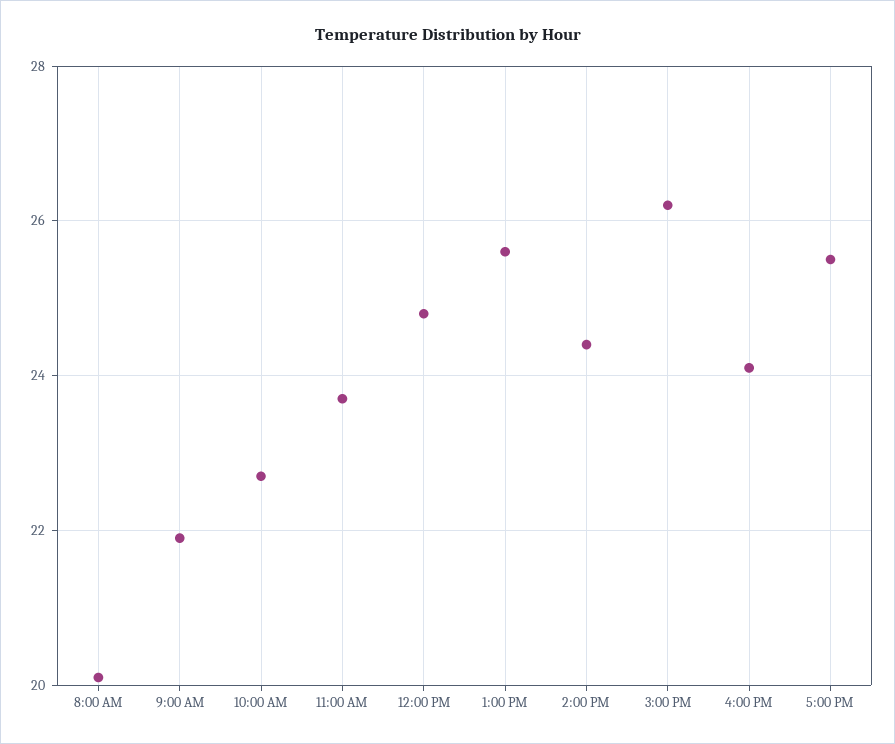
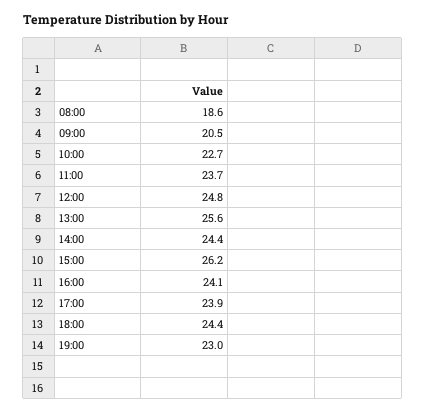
8:00 AM: 20 -> 18.6
9:00 AM: 22 -> 20.5
5:00 PM: 25.5 -> 23.9
18:00: none -> 24.4
19:00: none -> 23

